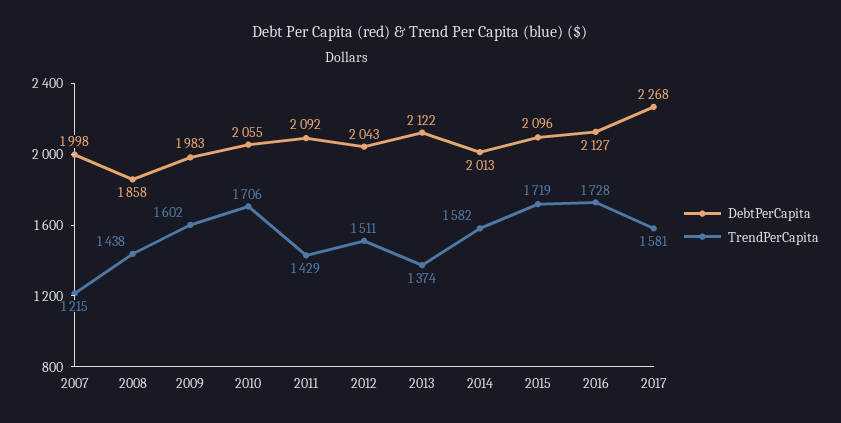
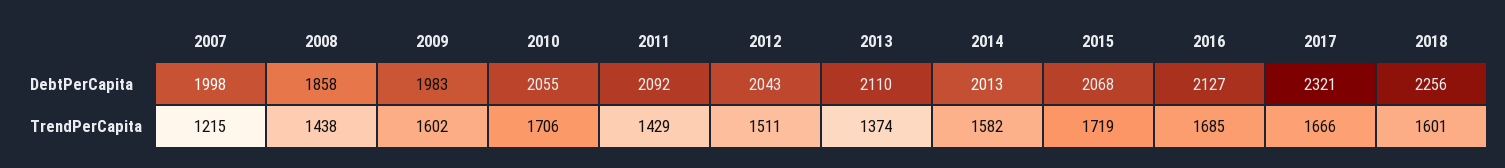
DebtPerCapita, 2013: 2122 -> 2110
DebtPerCapita, 2015: 2096 -> 2068
TrendPerCapita, 2016: 1728 -> 1685
DebtPerCapita, 2017: 2268 -> 2321
TrendPerCapita, 2017: 1581 -> 1666
DebtPerCapita, 2018: none -> 2256
TrendPerCapita, 2018: none -> 1601

